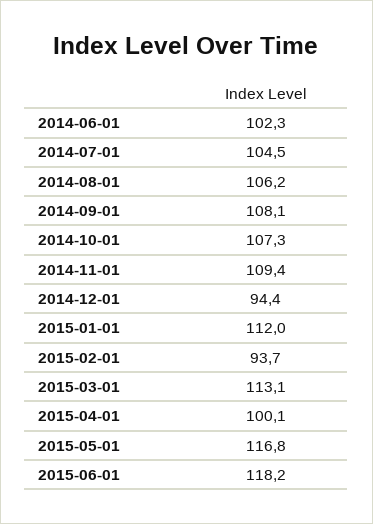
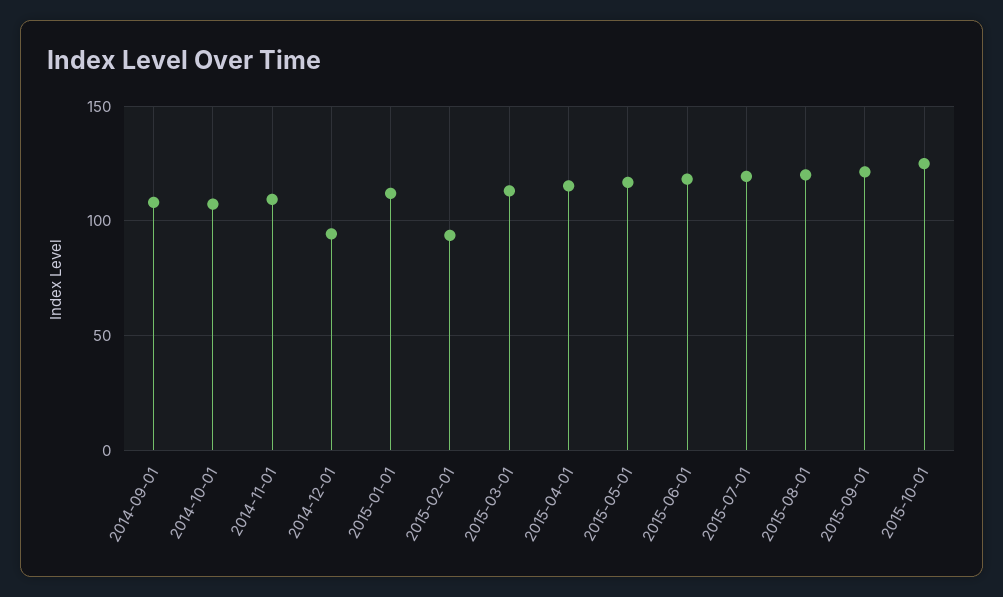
2014-06-01: 102.3 -> none
2014-07-01: 104.5 -> none
2014-08-01: 106.2 -> none
2015-04-01: 100.1 -> 115
2015-07-01: none -> 120
2015-08-01: none -> 120
2015-09-01: none -> 120
2015-10-01: none -> 125

